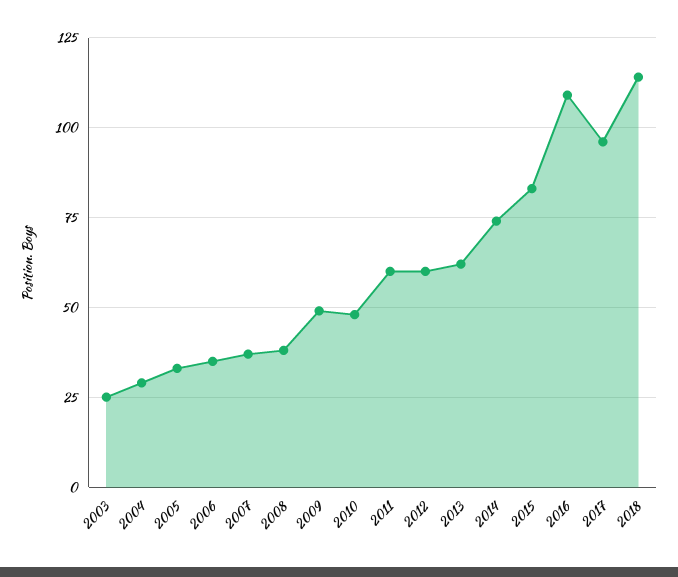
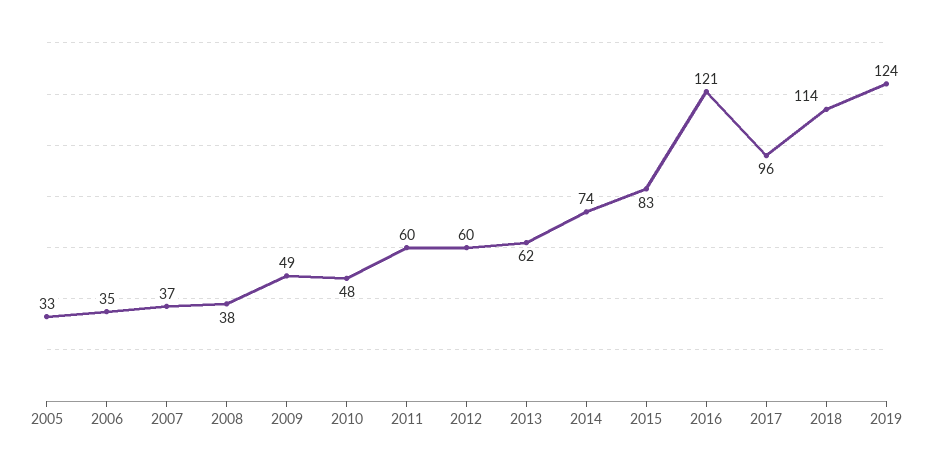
2003: 25 -> none
2004: 30 -> none
2016: 110 -> 121
2019: none -> 124

